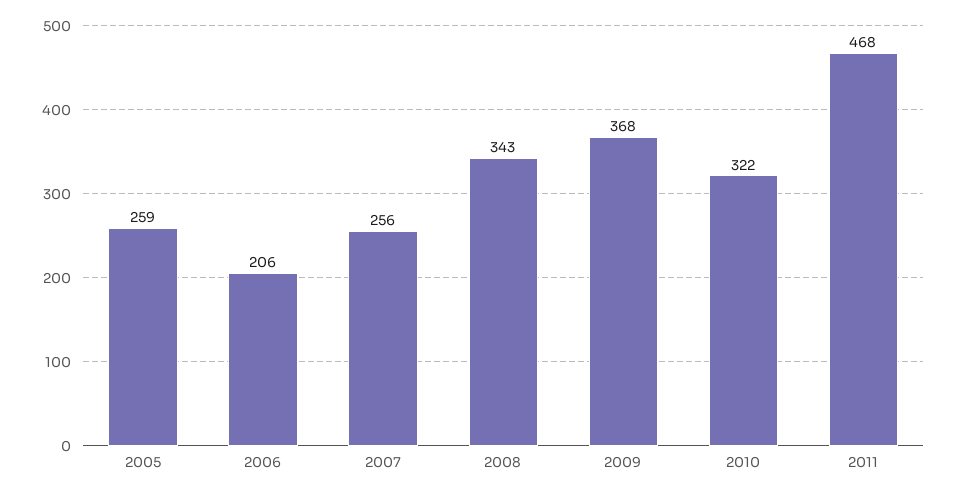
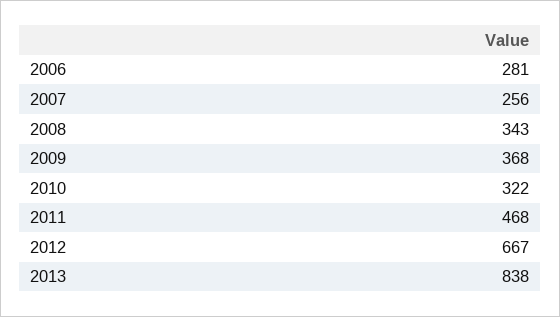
2005: 259 -> none
2006: 206 -> 281
2012: none -> 667
2013: none -> 838

